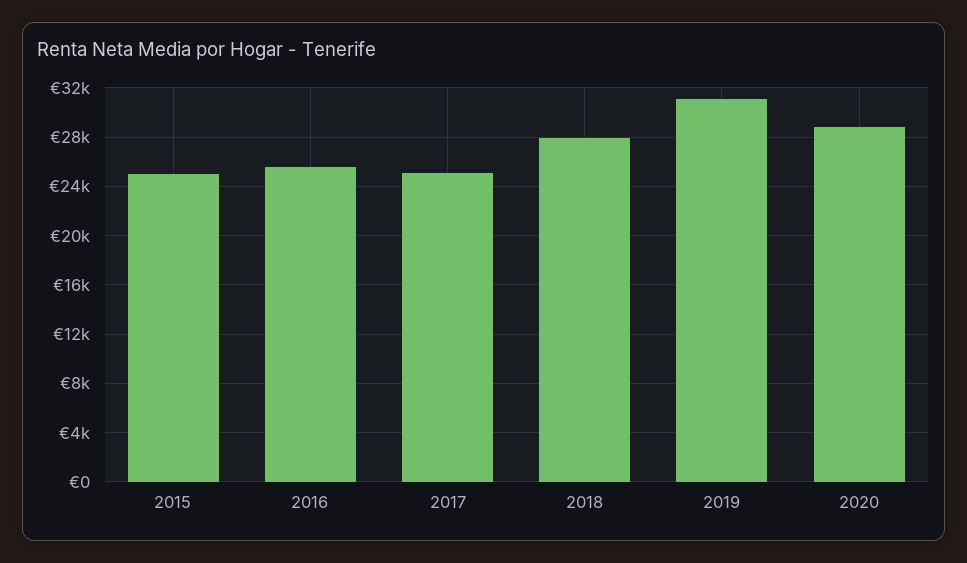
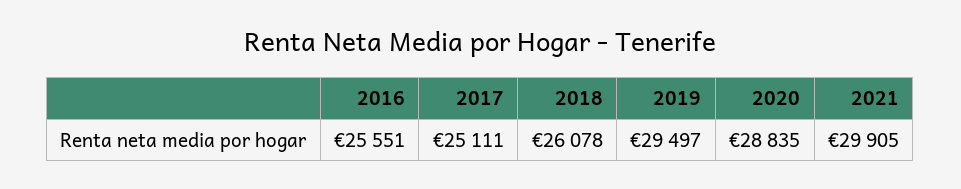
2015: 25000 -> none
2018: 28000 -> 26078
2019: 31000 -> 29497
2021: none -> 29905

